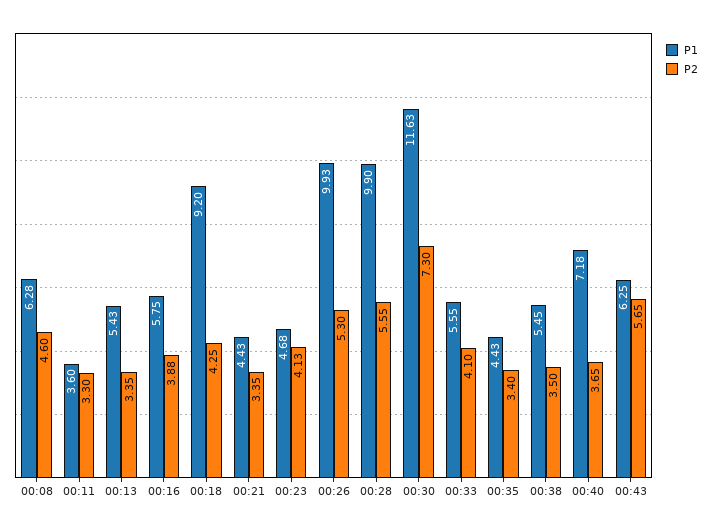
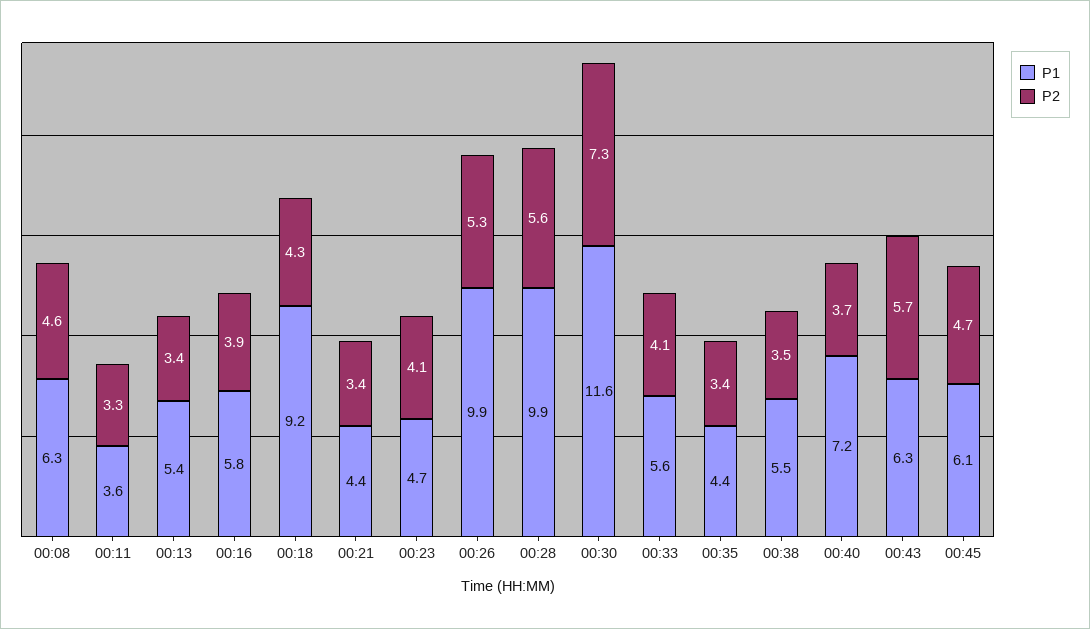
P1, 00:45: none -> 6.1
P2, 00:45: none -> 4.7

